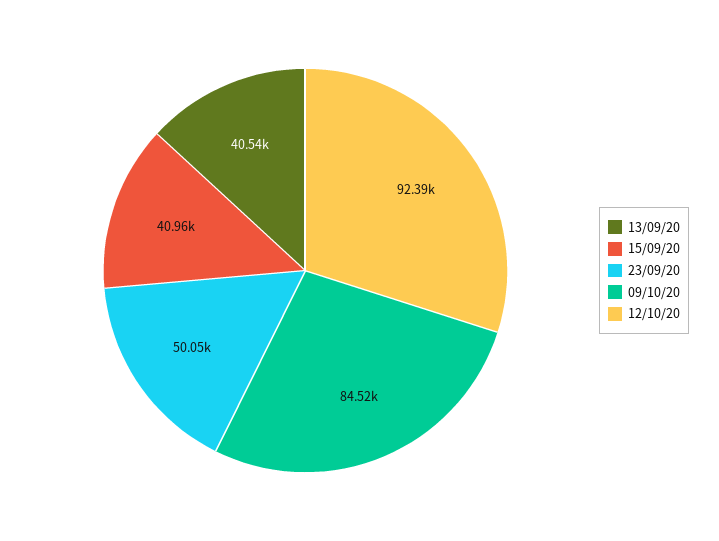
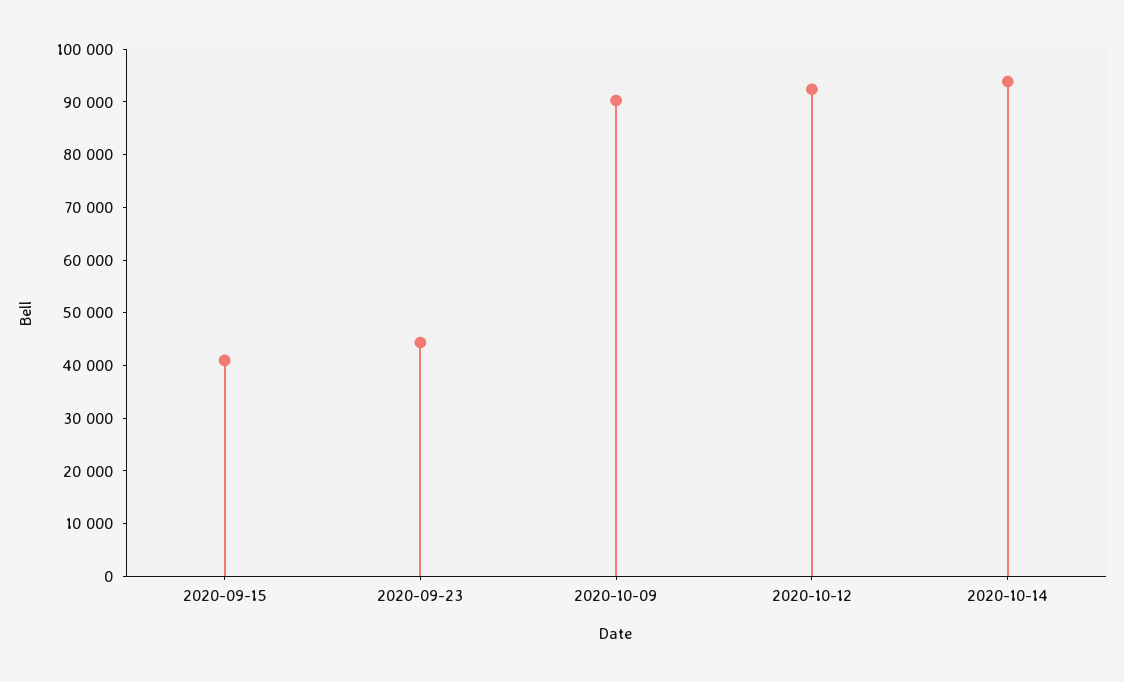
13/09/20: 40540 -> none
23/09/20: 50050 -> 44000
09/10/20: 84520 -> 90000
2020-10-14: none -> 94000

